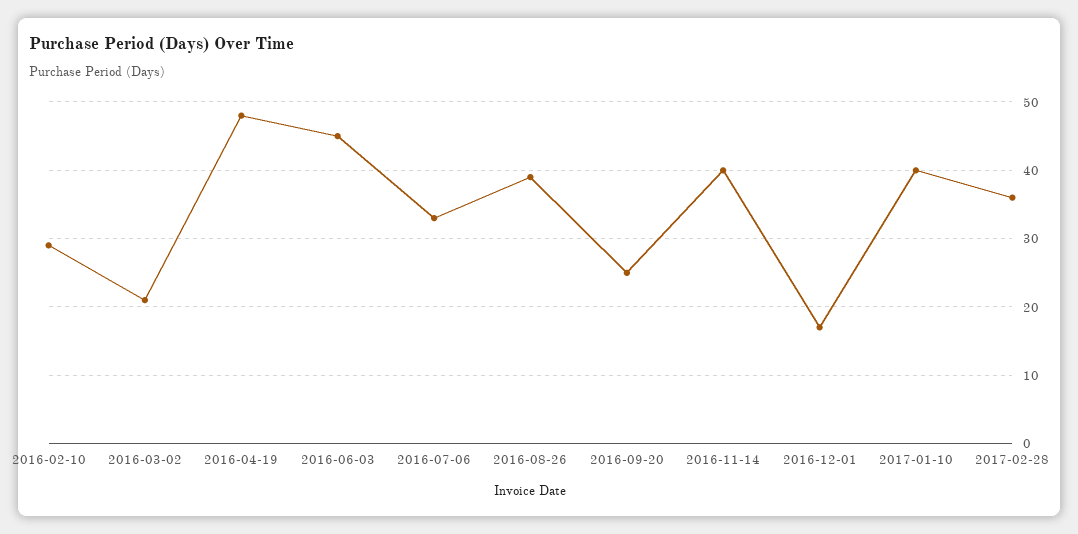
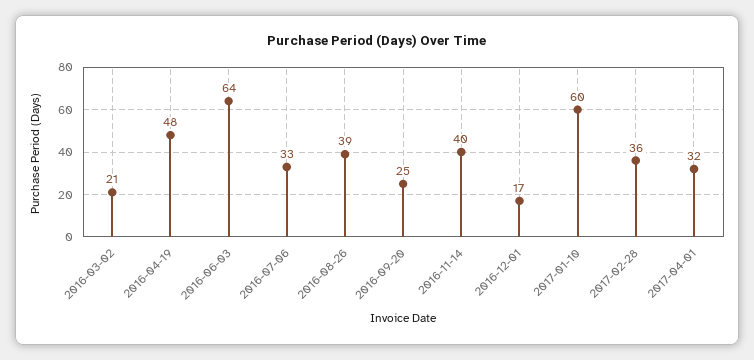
2016-02-10: 29 -> none
2016-06-03: 45 -> 64
2017-01-10: 40 -> 60
2017-04-01: none -> 32

